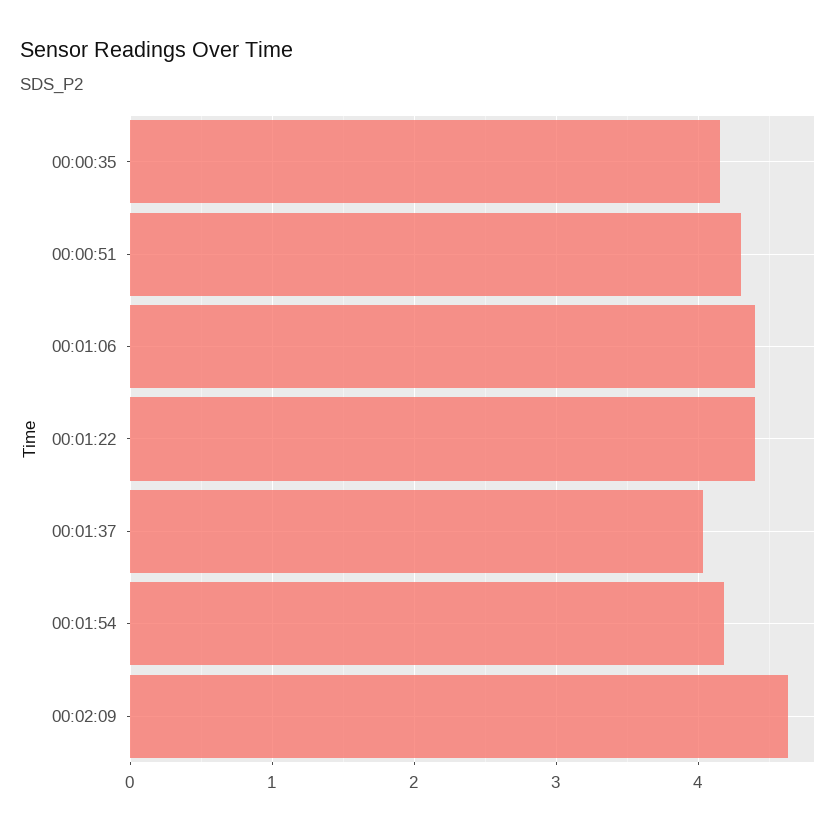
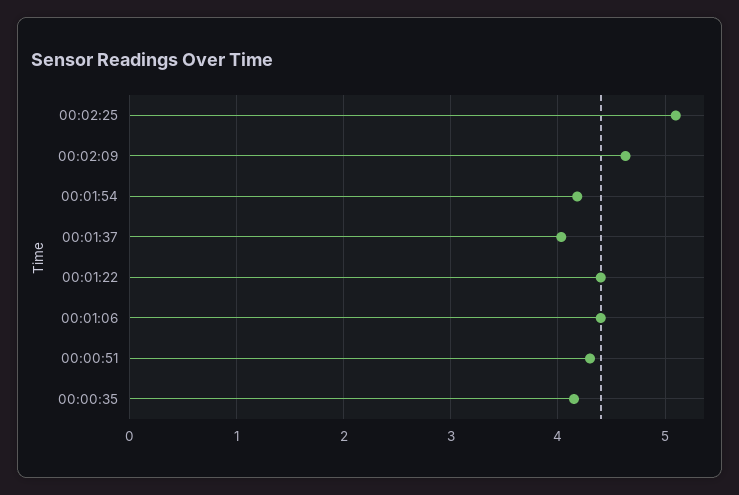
00:02:25: none -> 5.1

